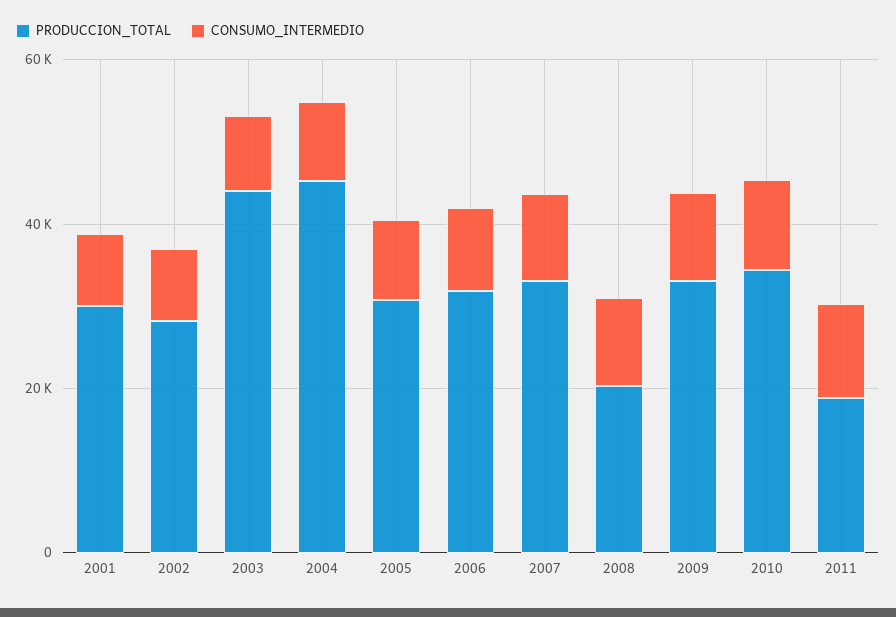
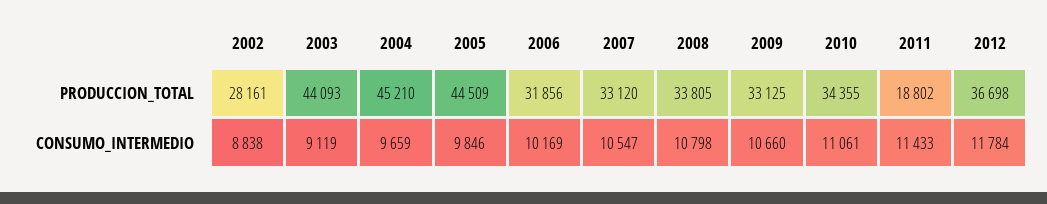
PRODUCCION_TOTAL, 2001: 30000 -> none
CONSUMO_INTERMEDIO, 2001: 10000 -> none
PRODUCCION_TOTAL, 2005: 30000 -> 44509
PRODUCCION_TOTAL, 2008: 20000 -> 33805
PRODUCCION_TOTAL, 2012: none -> 36698
CONSUMO_INTERMEDIO, 2012: none -> 11784

